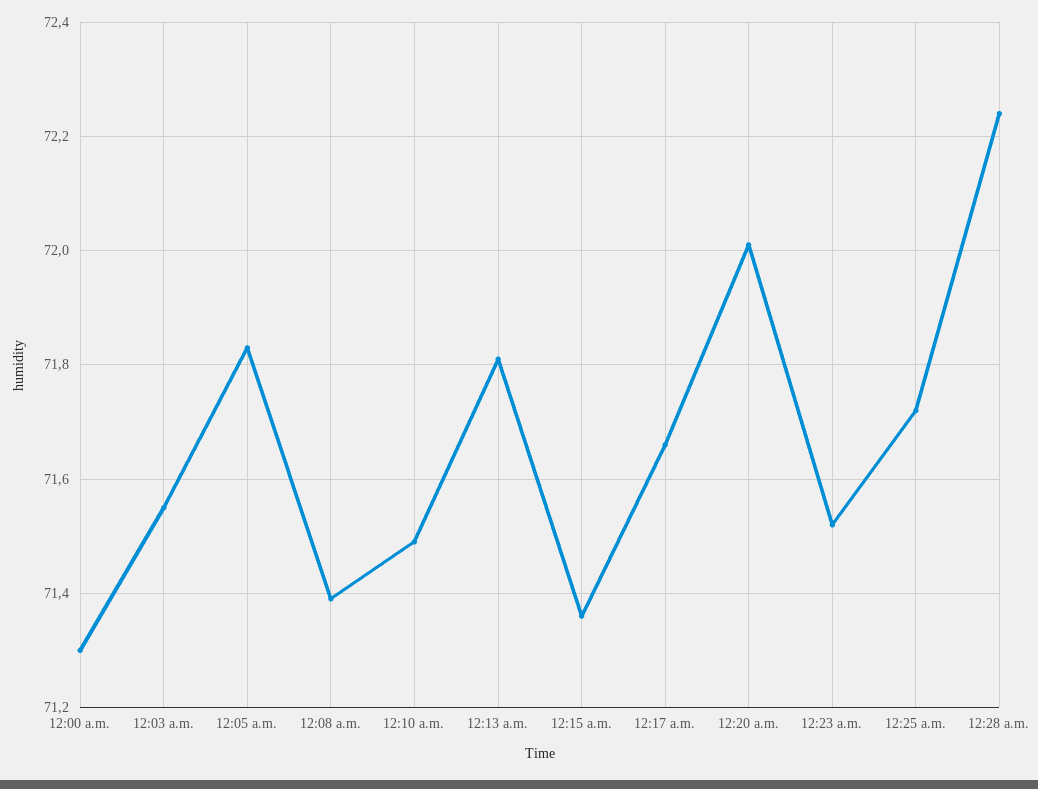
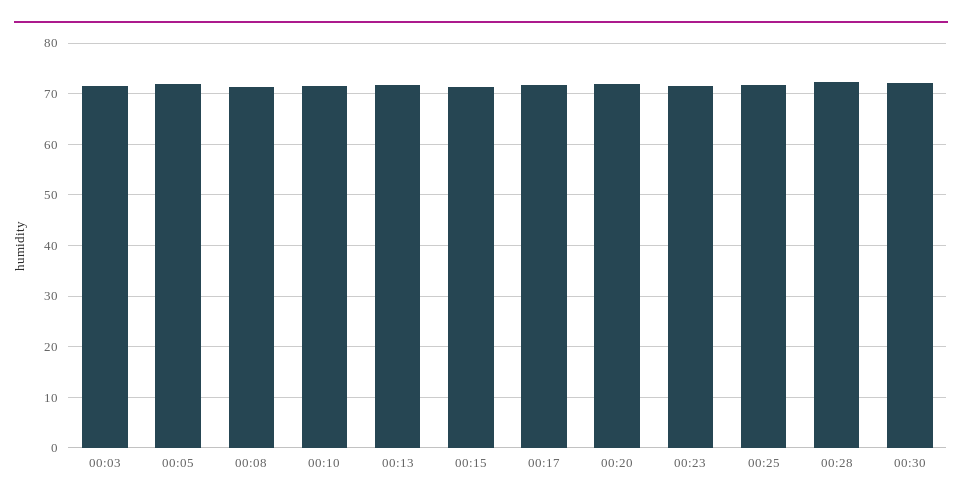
12:00 a.m.: 71.3 -> none
00:30: none -> 72

